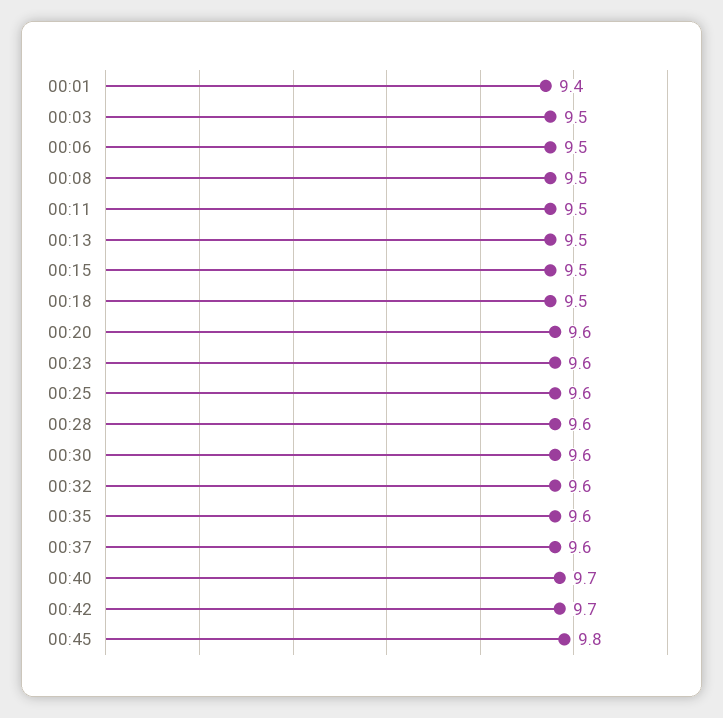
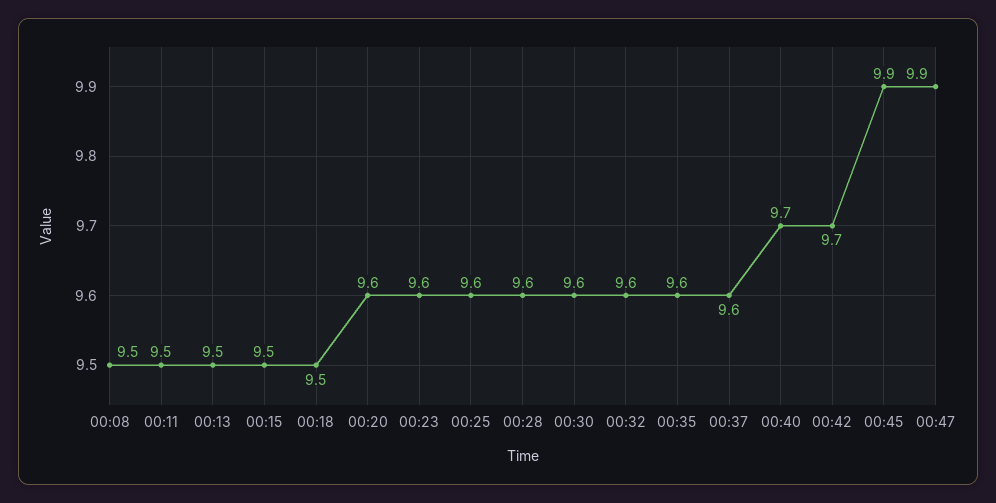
00:01: 9.4 -> none
00:03: 9.5 -> none
00:06: 9.5 -> none
00:45: 9.8 -> 9.9
00:47: none -> 9.9

